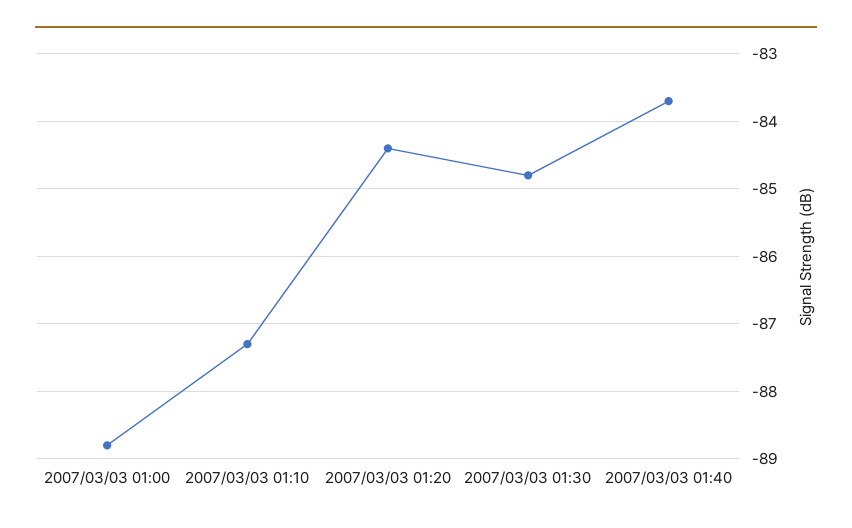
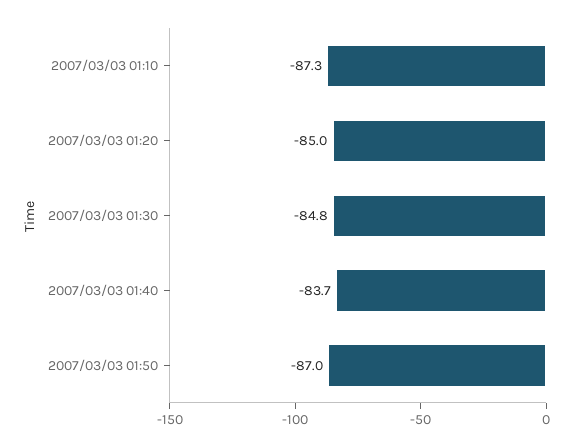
2007/03/03 01:00: -88.8 -> none
2007/03/03 01:20: -84.4 -> -85
2007/03/03 01:50: none -> -87

